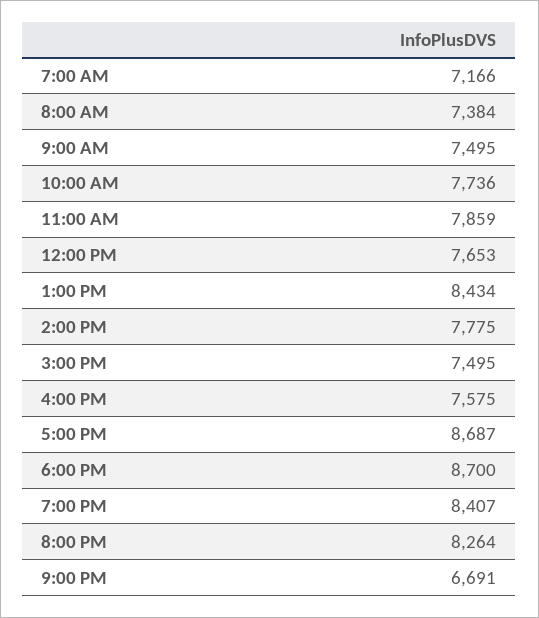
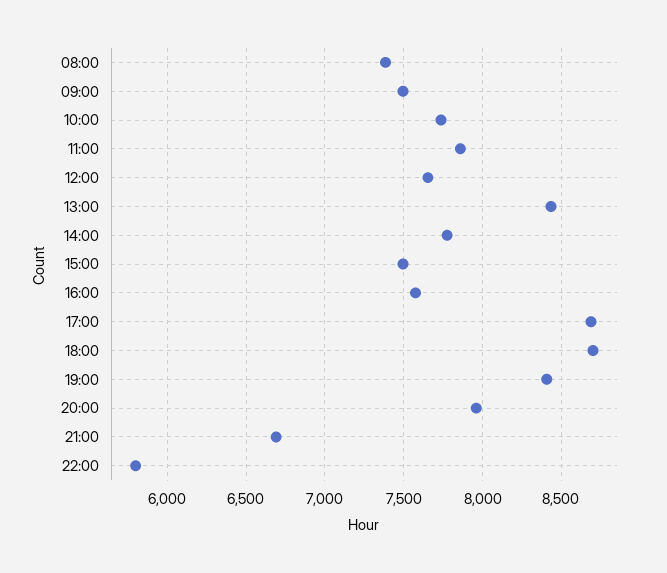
7:00 AM: 7166 -> none
8:00 PM: 8264 -> 7950
22:00: none -> 5800

